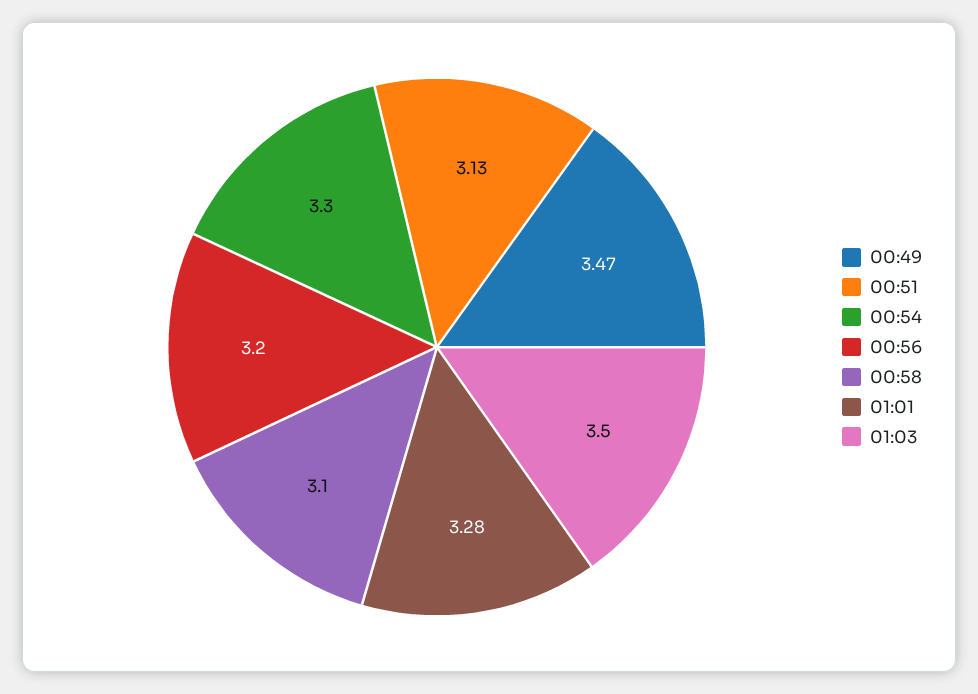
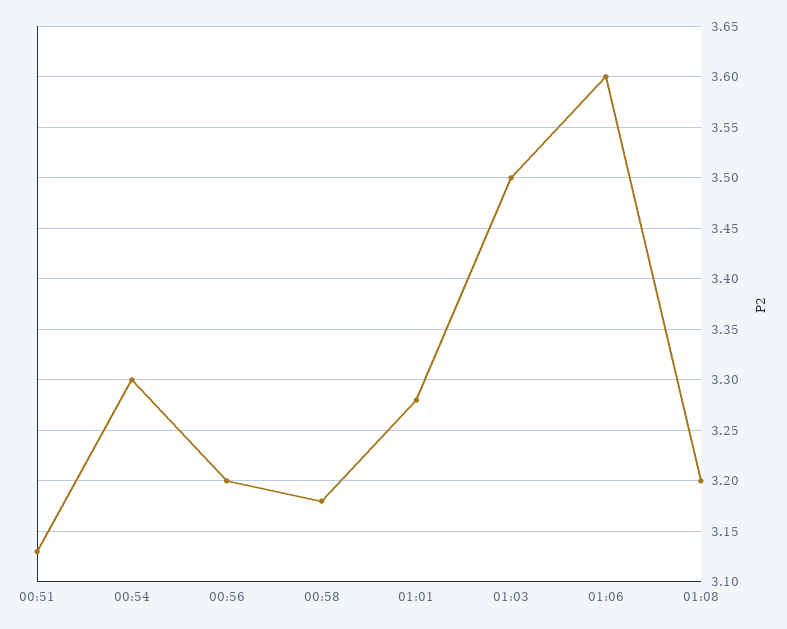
00:49: 3.47 -> none
00:58: 3.1 -> 3.18
01:06: none -> 3.6
01:08: none -> 3.2

